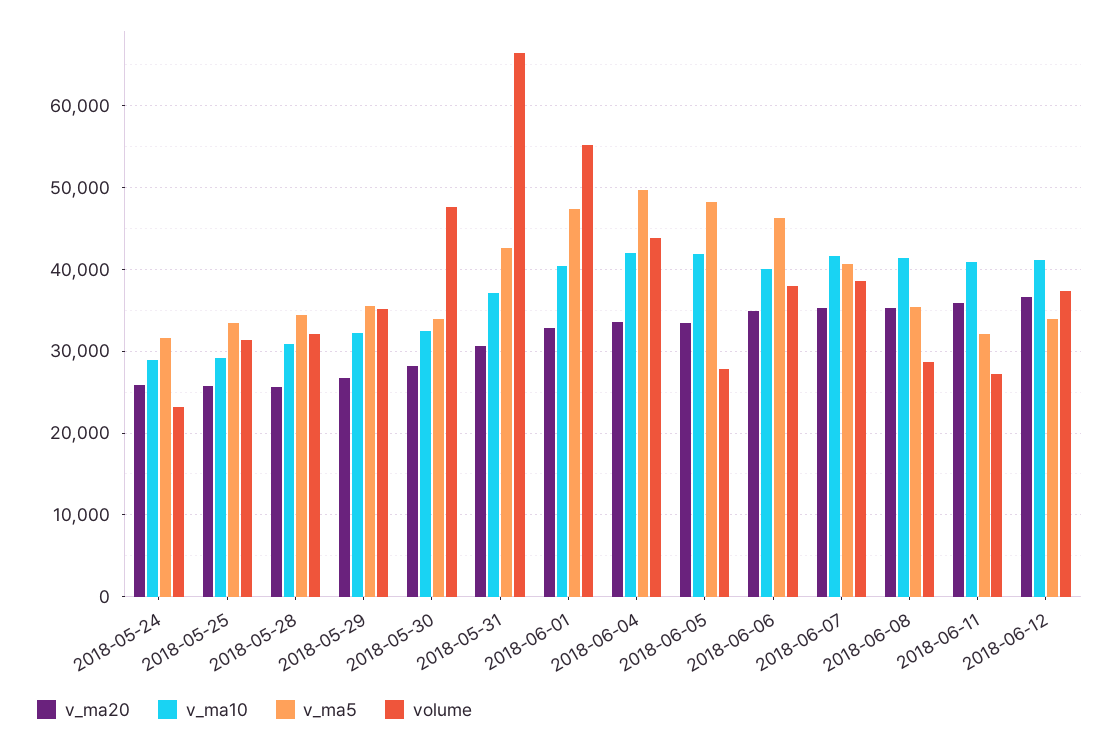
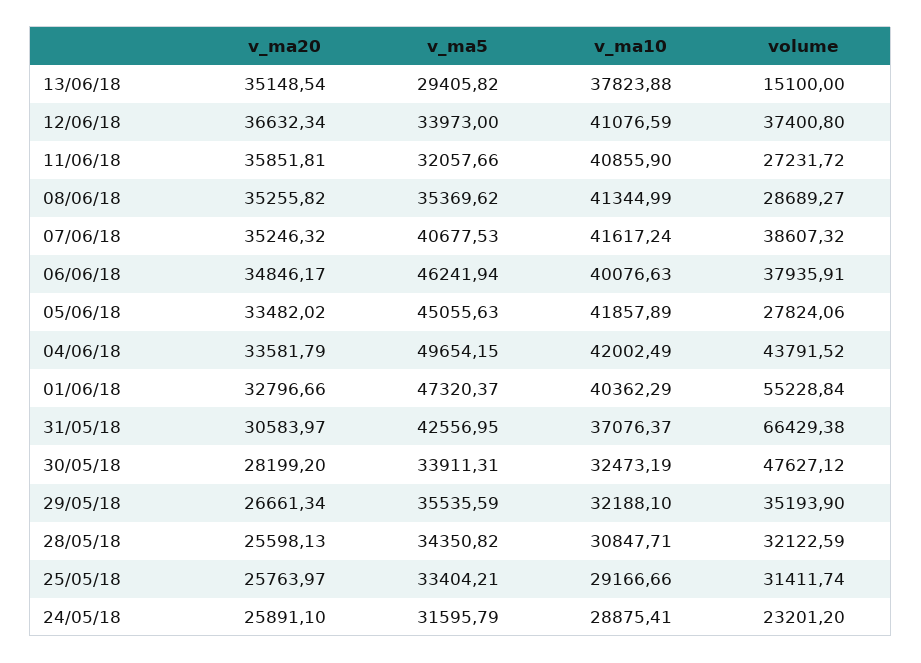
v_ma5, 2018-06-05: 48000 -> 45055.63
v_ma20, 13/06/18: none -> 35148.54
v_ma5, 13/06/18: none -> 29405.82
v_ma10, 13/06/18: none -> 37823.88
volume, 13/06/18: none -> 15100

